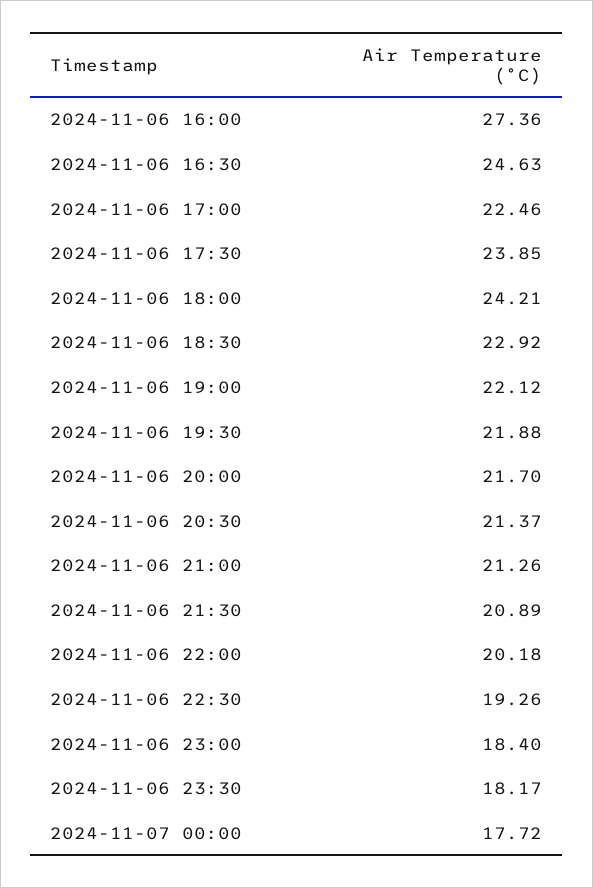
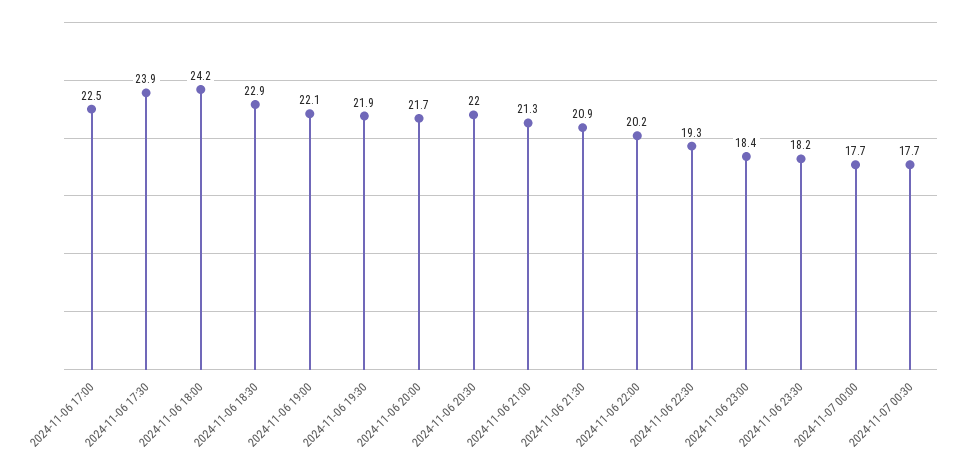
2024-11-06 16:00: 27.36 -> none
2024-11-06 16:30: 24.63 -> none
2024-11-06 20:30: 21.37 -> 22
2024-11-07 00:30: none -> 17.7

